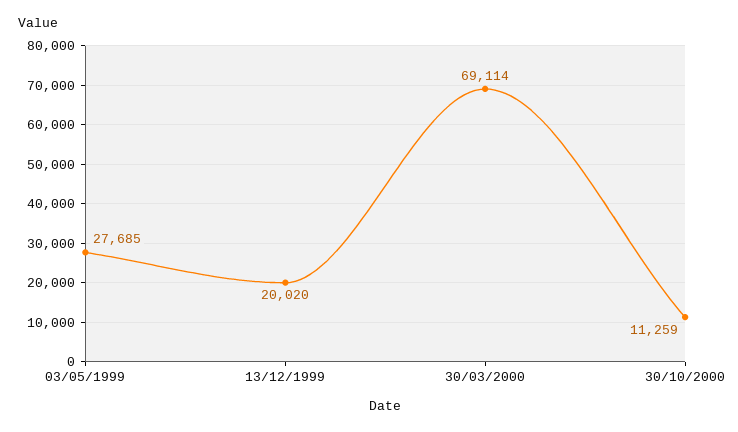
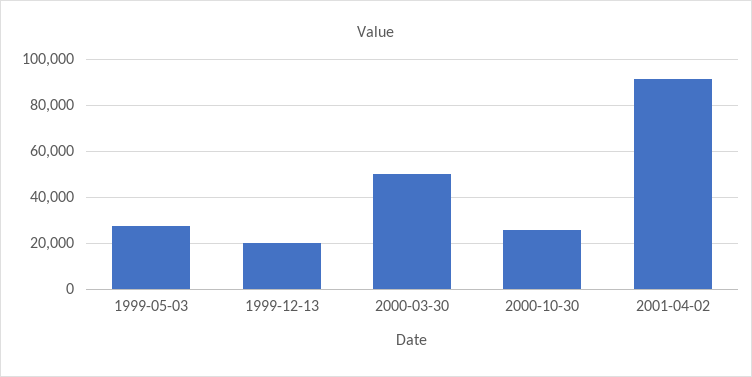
30/03/2000: 69114 -> 50000
30/10/2000: 11259 -> 25000
2001-04-02: none -> 90000

